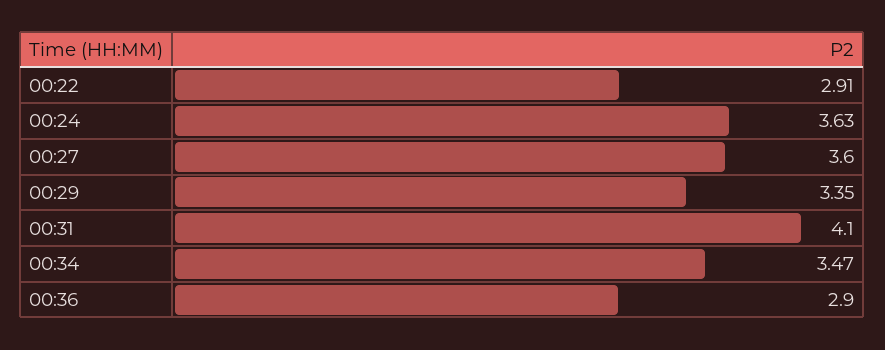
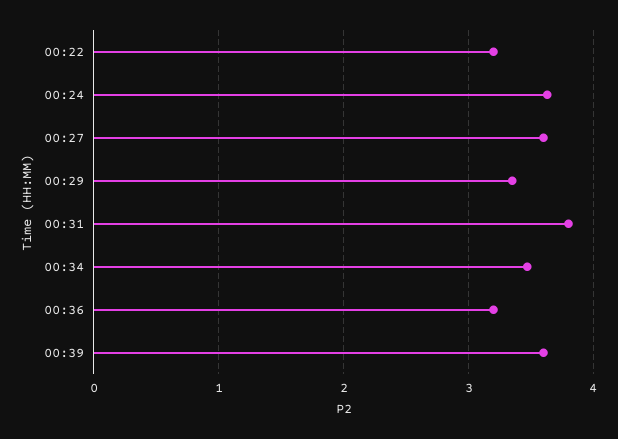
00:22: 2.91 -> 3.2
00:31: 4.1 -> 3.8
00:36: 2.9 -> 3.2
00:39: none -> 3.6

